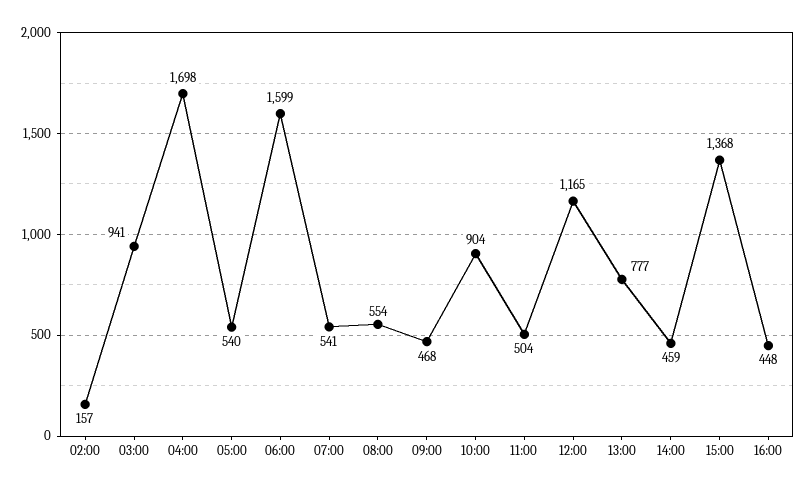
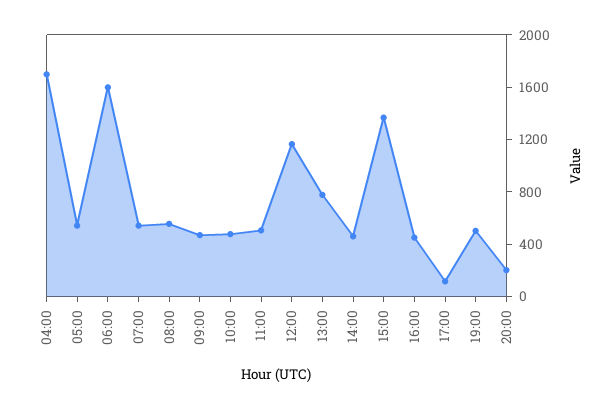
02:00: 157 -> none
03:00: 941 -> none
10:00: 904 -> 500
17:00: none -> 100
19:00: none -> 500
20:00: none -> 200

